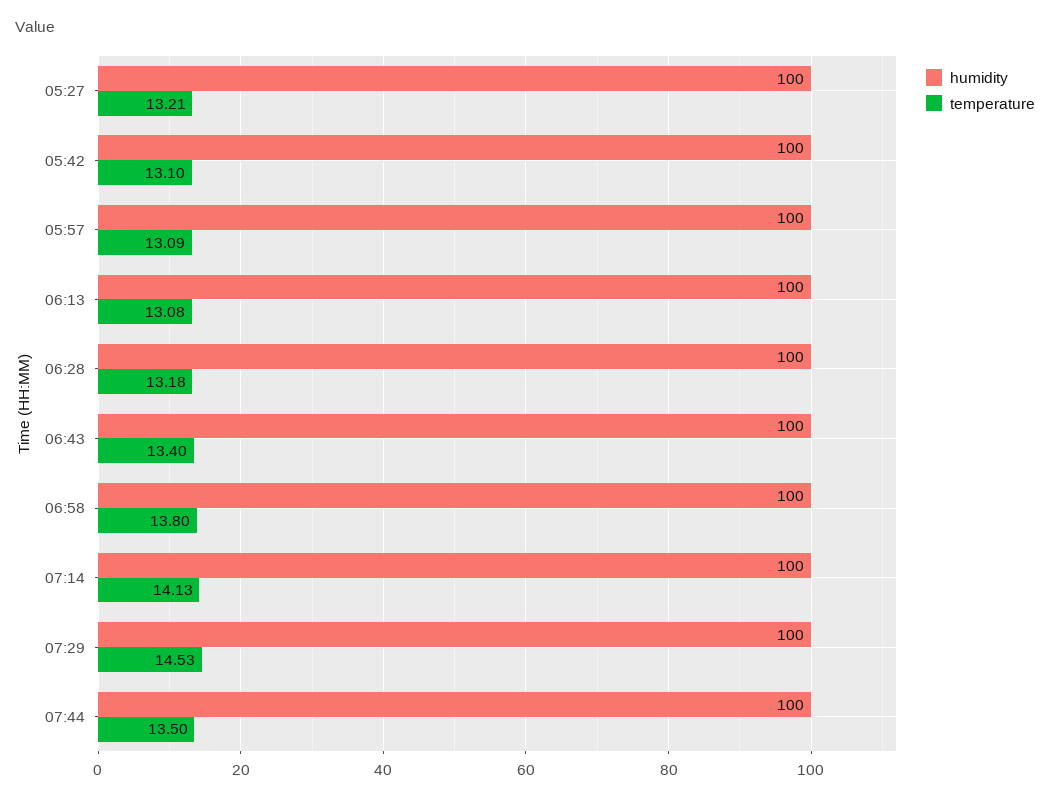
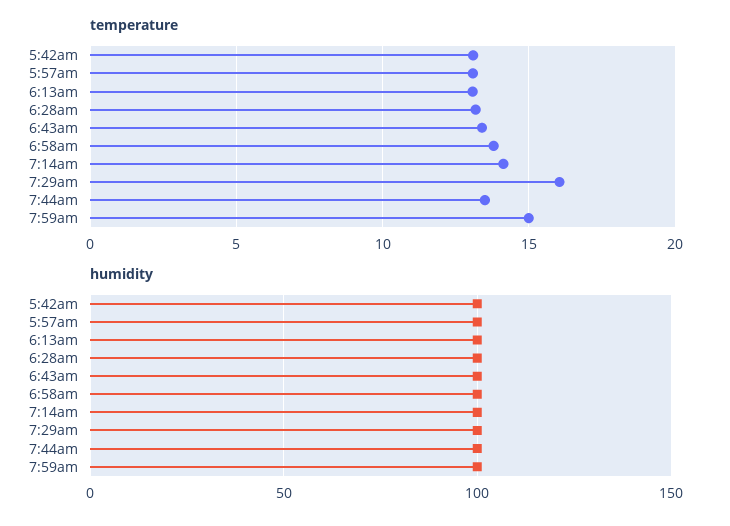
humidity, 05:27: 100 -> none
temperature, 05:27: 13.21 -> none
temperature, 07:29: 14.53 -> 16
temperature, 7:59am: none -> 15
humidity, 7:59am: none -> 100

